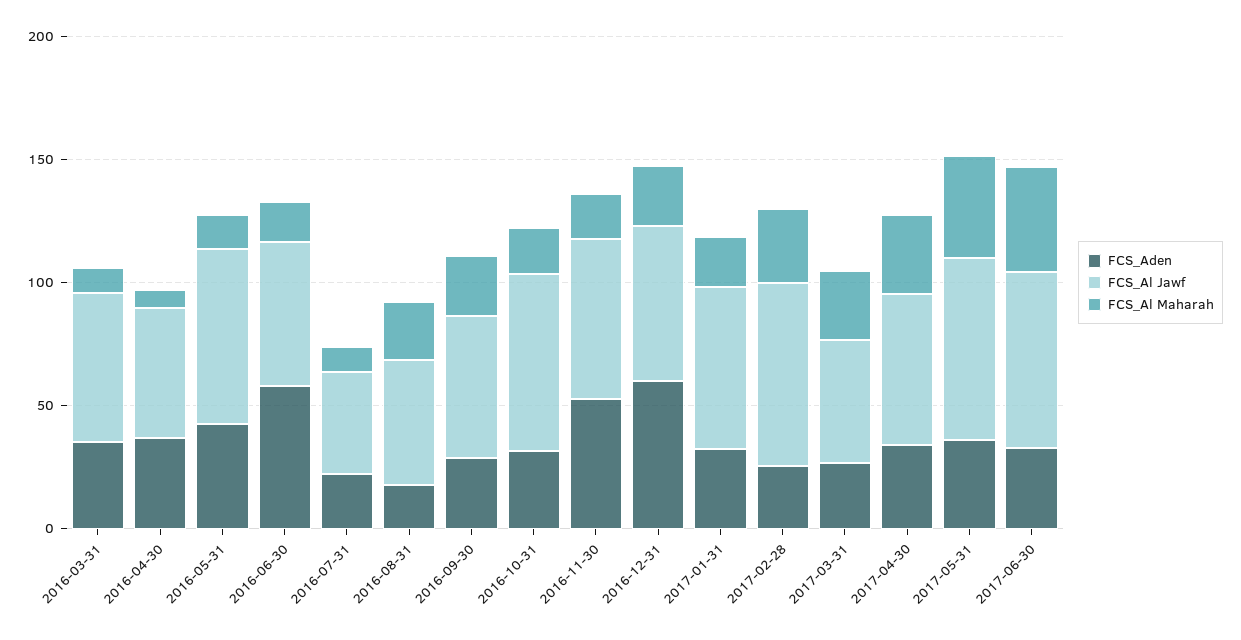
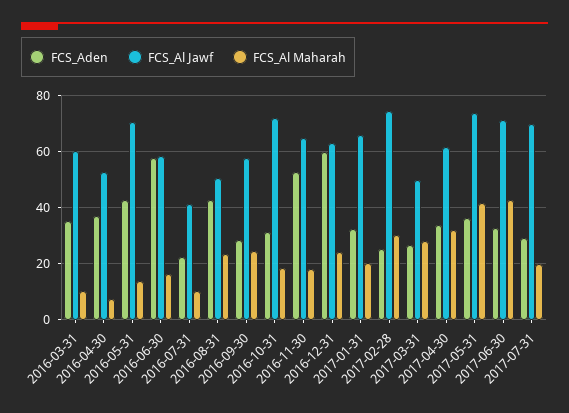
FCS_Aden, 2016-08-31: 20 -> 42.5
FCS_Aden, 2017-07-31: none -> 30
FCS_Al Jawf, 2017-07-31: none -> 70
FCS_Al Maharah, 2017-07-31: none -> 20

